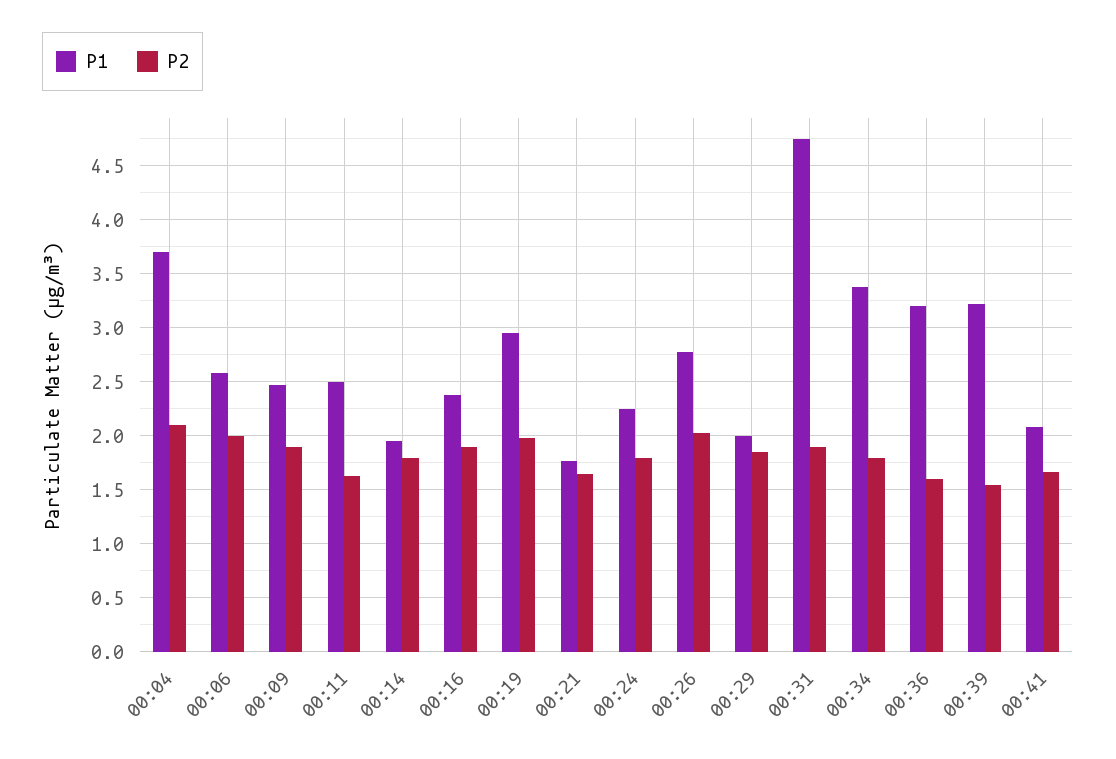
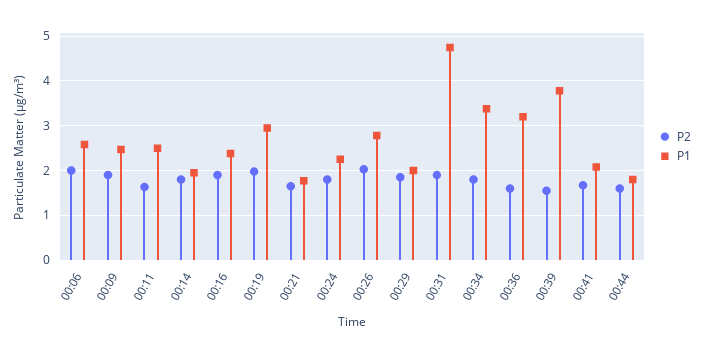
P1, 00:04: 3.7 -> none
P2, 00:04: 2.1 -> none
P1, 00:39: 3.2 -> 3.8
P2, 00:44: none -> 1.6
P1, 00:44: none -> 1.8

